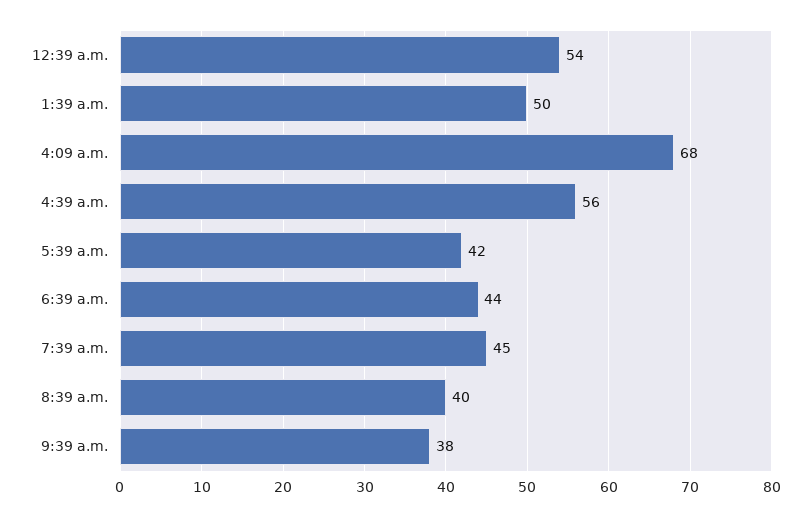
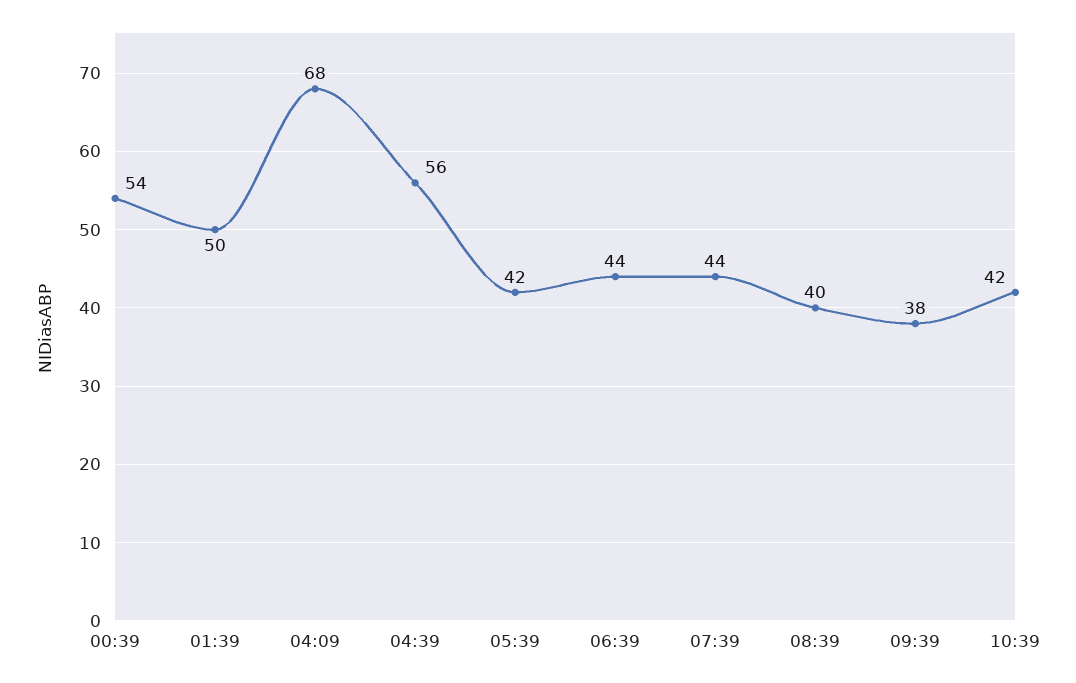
7:39 a.m.: 45 -> 44
10:39: none -> 42

